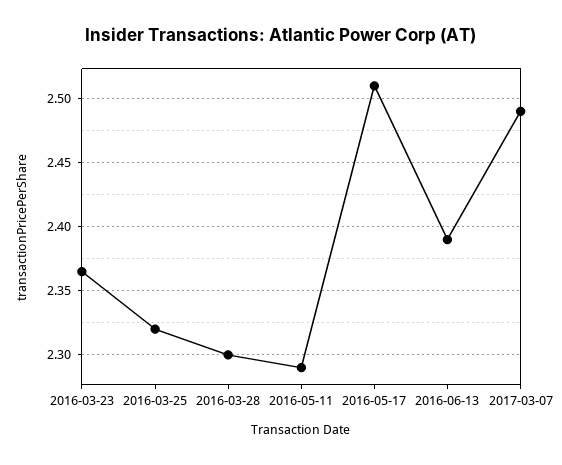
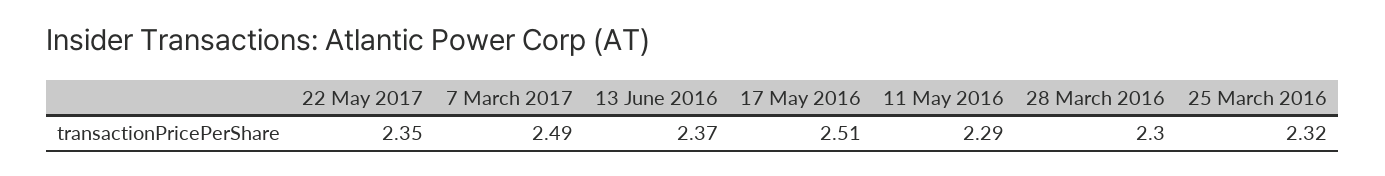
2016-03-23: 2.365 -> none
2016-06-13: 2.39 -> 2.37
22 May 2017: none -> 2.35

